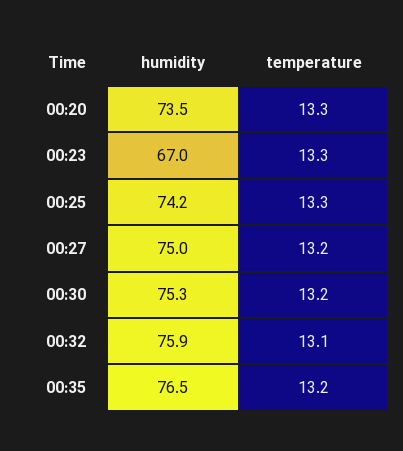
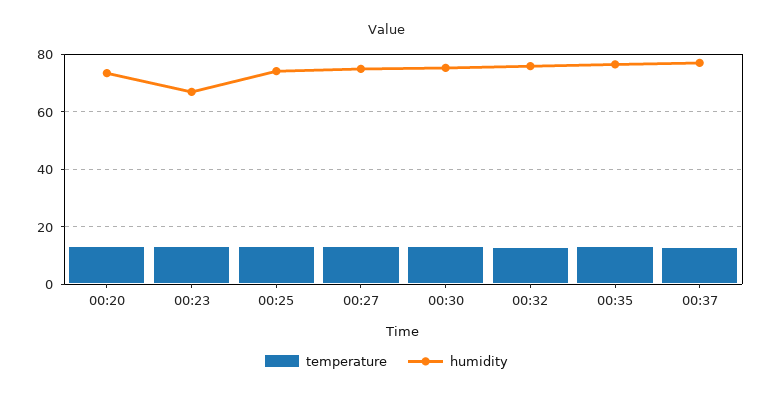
temperature, 00:37: none -> 12.5
humidity, 00:37: none -> 77.5

